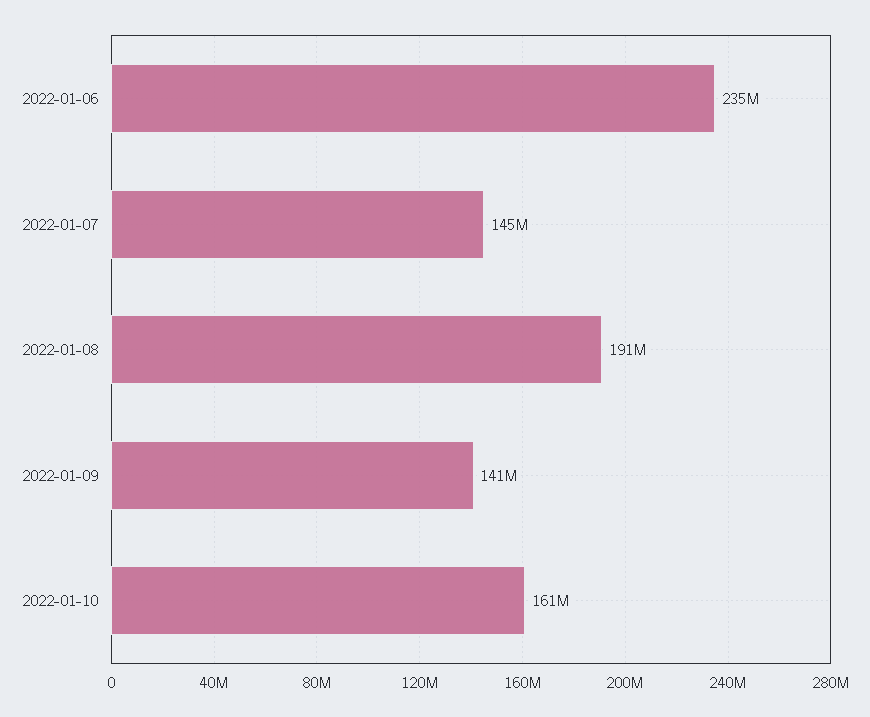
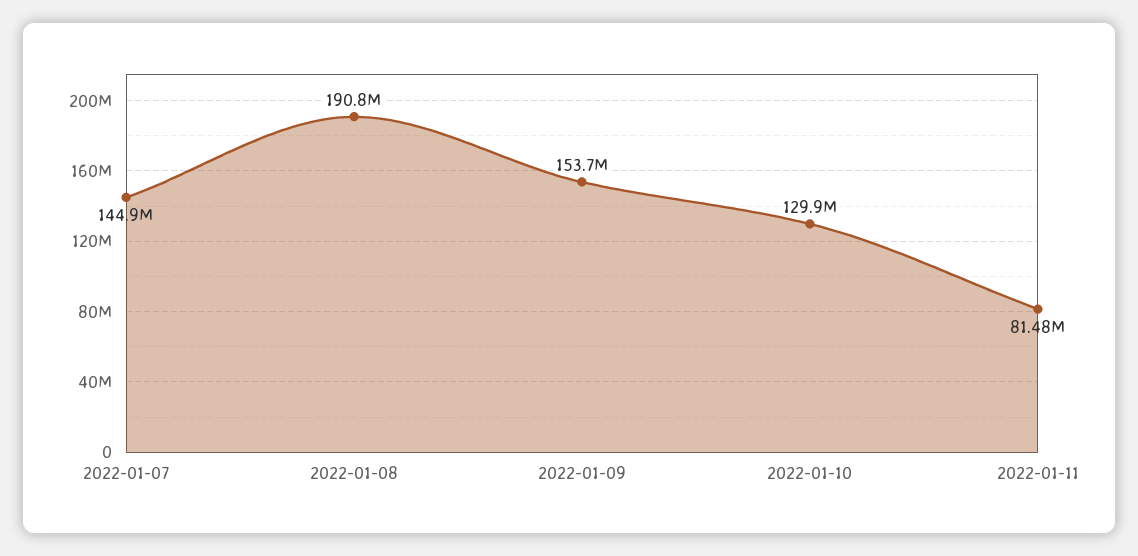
2022-01-06: 235000000 -> none
2022-01-09: 141000000 -> 153700000
2022-01-10: 161000000 -> 129900000
2022-01-11: none -> 81480000

